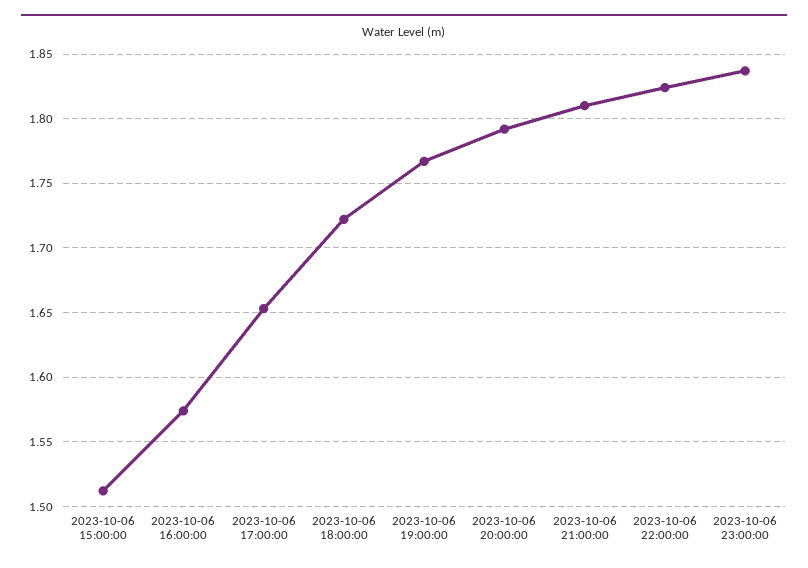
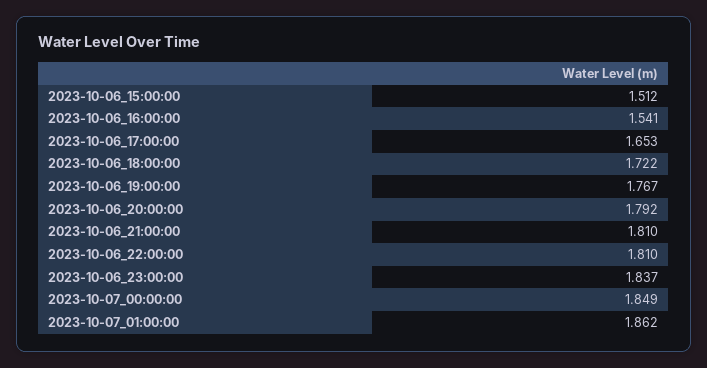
2023-10-06 16:00:00: 1.575 -> 1.541
2023-10-06 22:00:00: 1.825 -> 1.81
2023-10-07_00:00:00: none -> 1.849
2023-10-07_01:00:00: none -> 1.862

